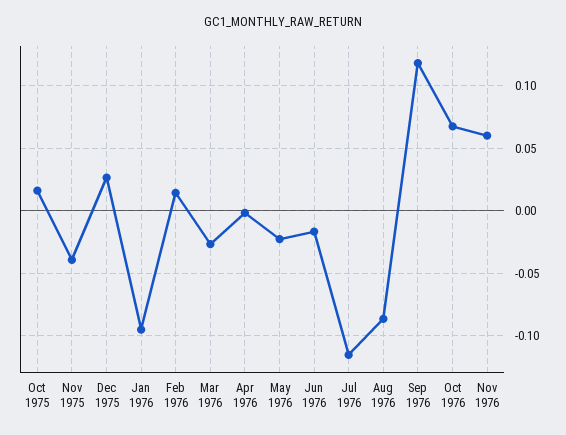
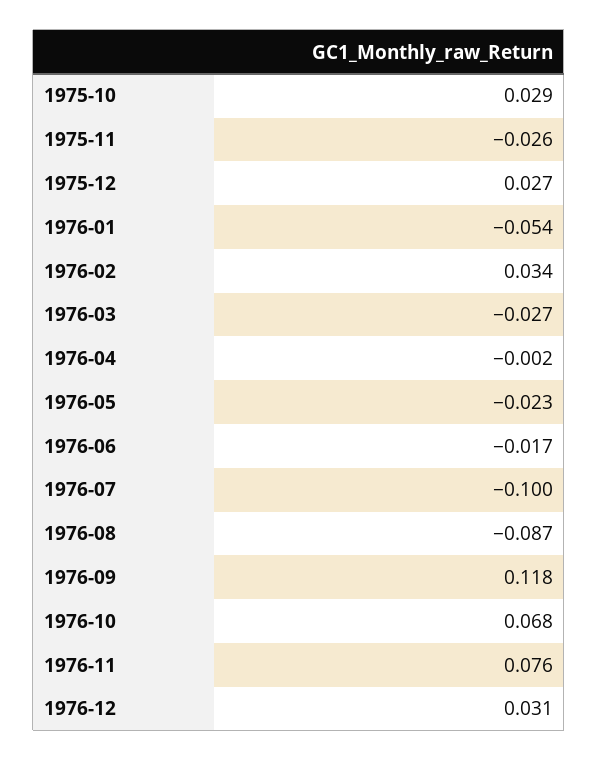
Oct 1975: 0.015 -> 0.029
Nov 1975: -0.04 -> -0.026
Jan 1976: -0.095 -> -0.054
Feb 1976: 0.015 -> 0.034
Jul 1976: -0.115 -> -0.1
Nov 1976: 0.06 -> 0.076
1976-12: none -> 0.031

